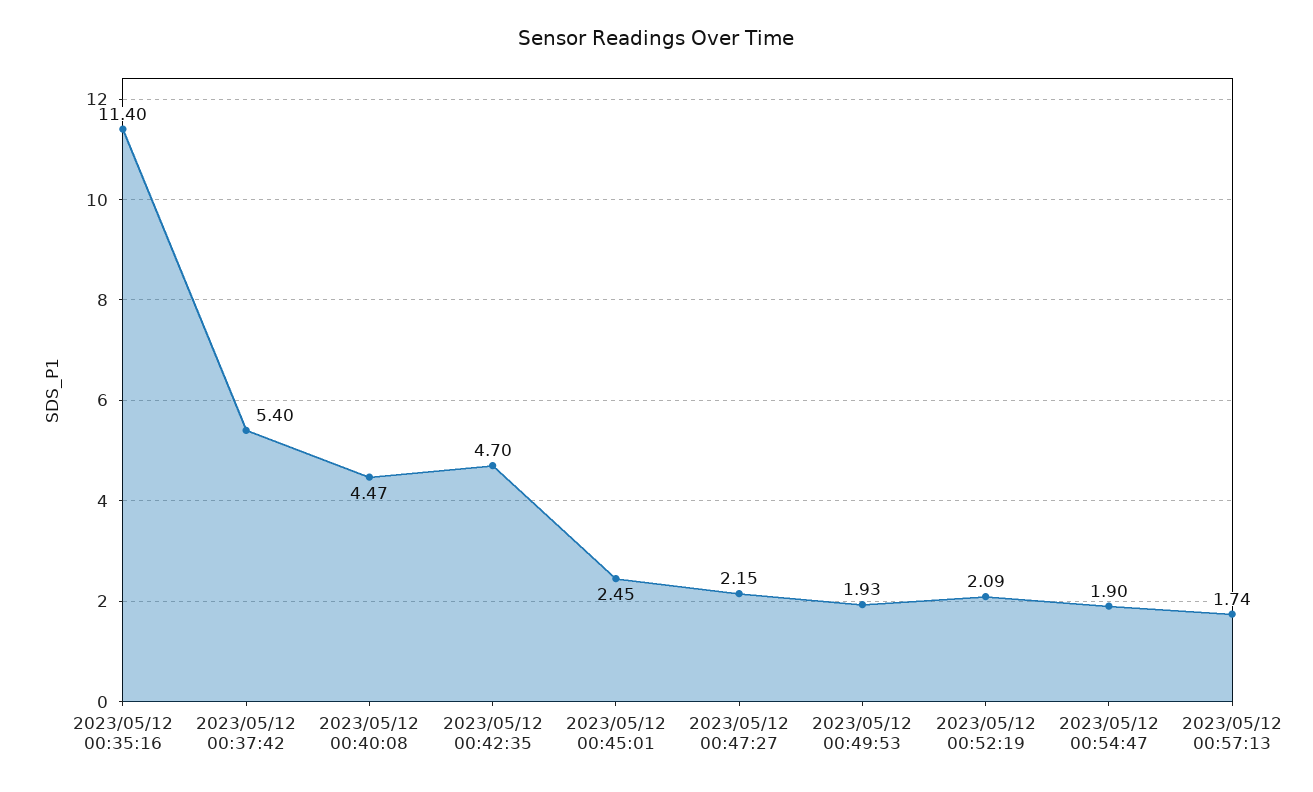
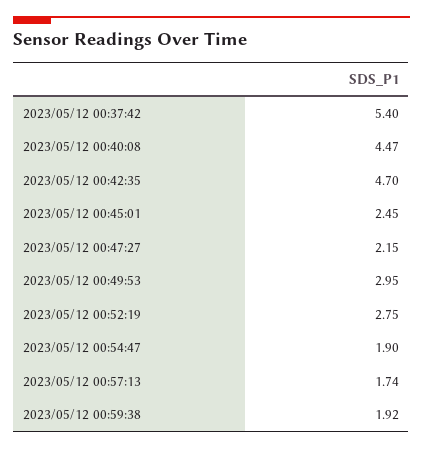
2023/05/12 00:35:16: 11.4 -> none
2023/05/12 00:49:53: 1.93 -> 2.95
2023/05/12 00:52:19: 2.09 -> 2.75
2023/05/12 00:59:38: none -> 1.92

